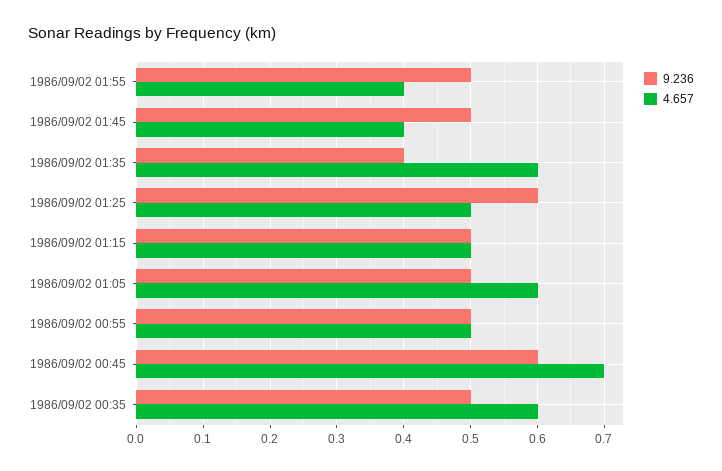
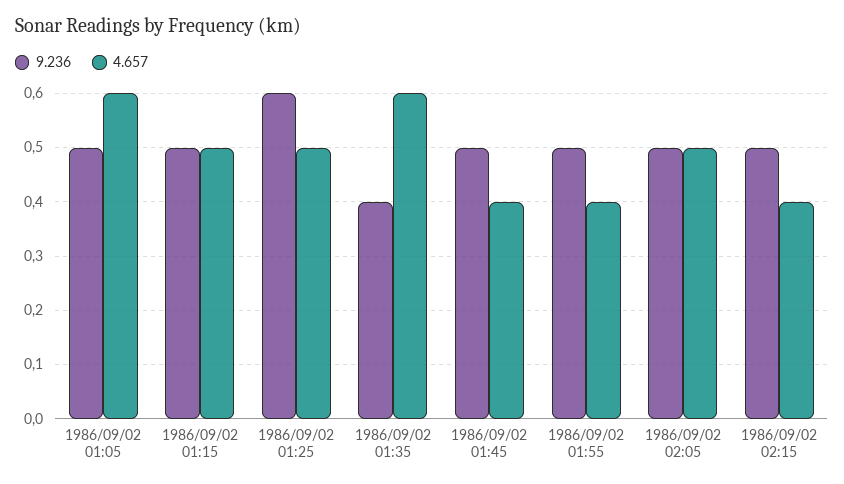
9.236, 1986/09/02 00:55: 0.5 -> none
4.657, 1986/09/02 00:55: 0.5 -> none
9.236, 1986/09/02 00:45: 0.6 -> none
4.657, 1986/09/02 00:45: 0.7 -> none
9.236, 1986/09/02 00:35: 0.5 -> none
4.657, 1986/09/02 00:35: 0.6 -> none
9.236, 1986/09/02 02:05: none -> 0.5
4.657, 1986/09/02 02:05: none -> 0.5
9.236, 1986/09/02 02:15: none -> 0.5
4.657, 1986/09/02 02:15: none -> 0.4

